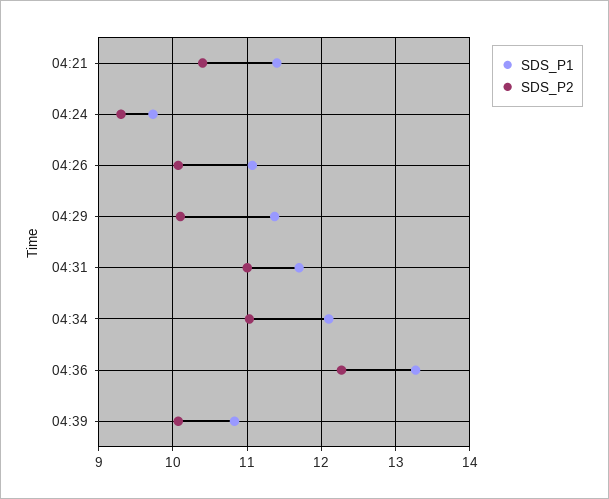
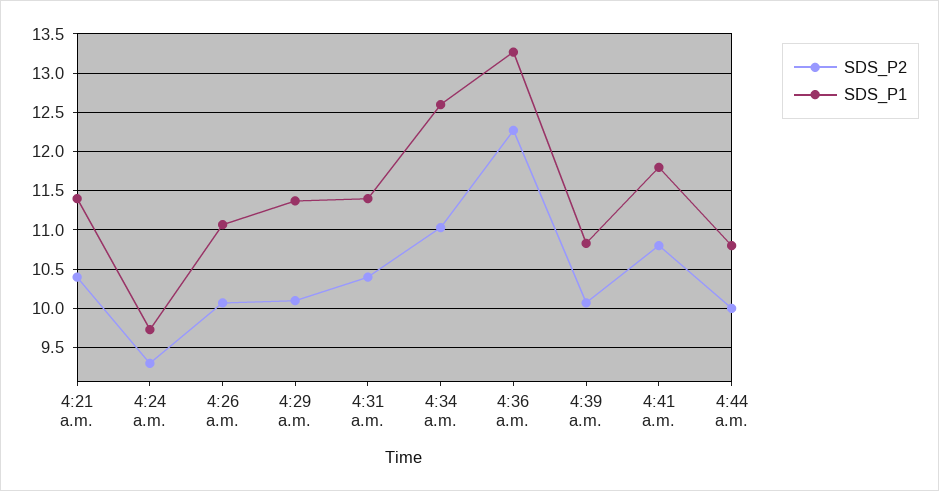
SDS_P1, 04:31: 11.7 -> 11.4
SDS_P2, 04:31: 11 -> 10.4
SDS_P1, 04:34: 12.1 -> 12.6
SDS_P2, 4:41 a.m.: none -> 10.8
SDS_P1, 4:41 a.m.: none -> 11.8
SDS_P2, 4:44 a.m.: none -> 10
SDS_P1, 4:44 a.m.: none -> 10.8

